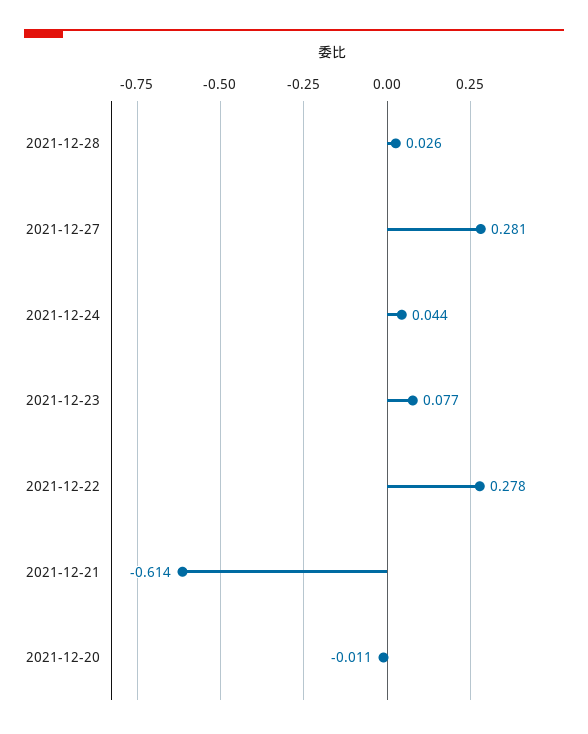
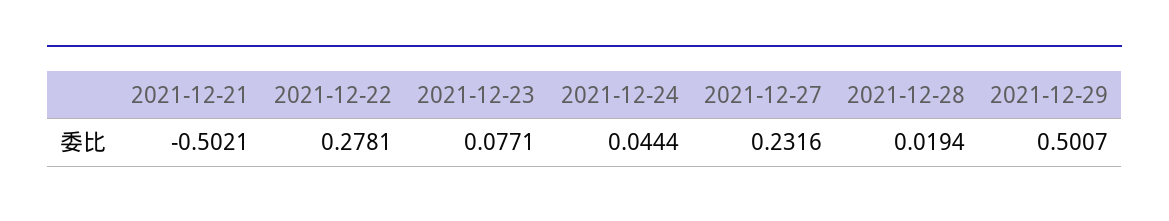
2021-12-28: 0.026 -> 0.0194
2021-12-27: 0.281 -> 0.2316
2021-12-21: -0.614 -> -0.5021
2021-12-20: -0.011 -> none
2021-12-29: none -> 0.5007

